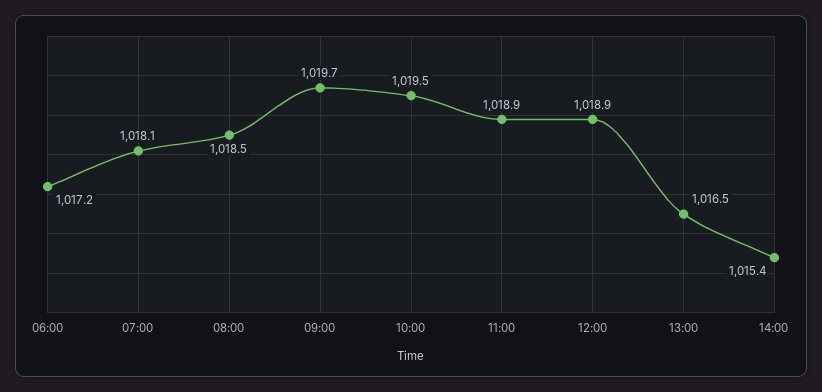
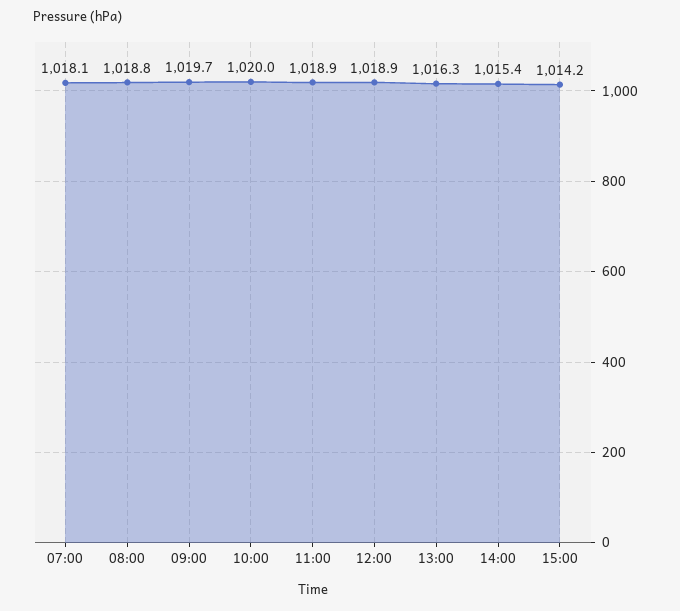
06:00: 1017.2 -> none
08:00: 1018.5 -> 1018.8
10:00: 1019.5 -> 1020
13:00: 1016.5 -> 1016.3
15:00: none -> 1014.2

